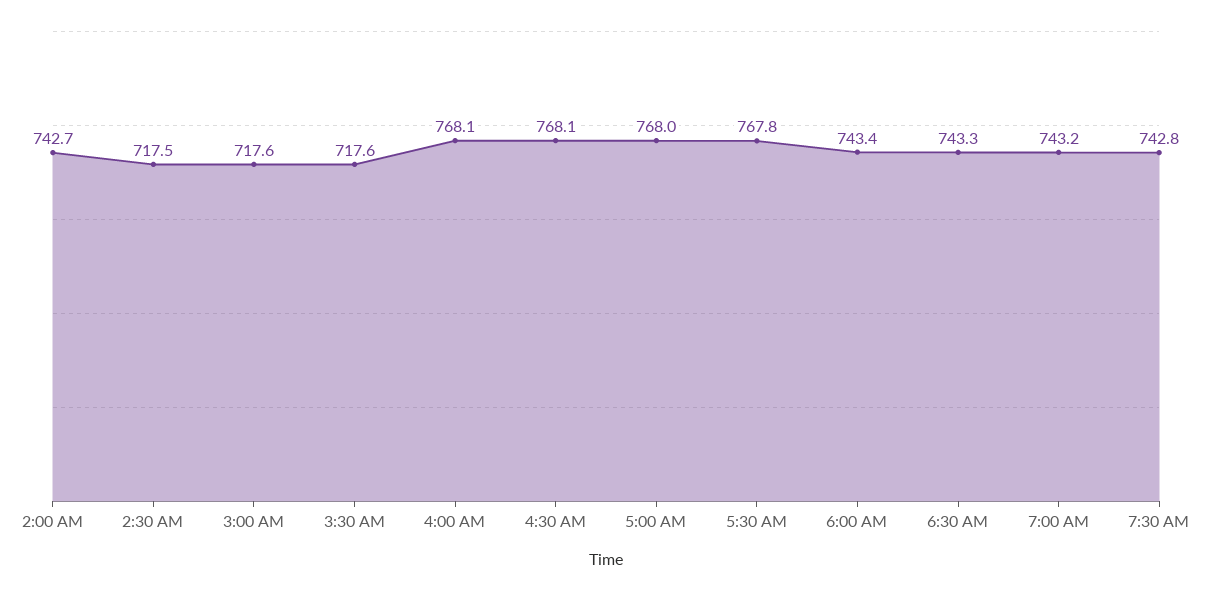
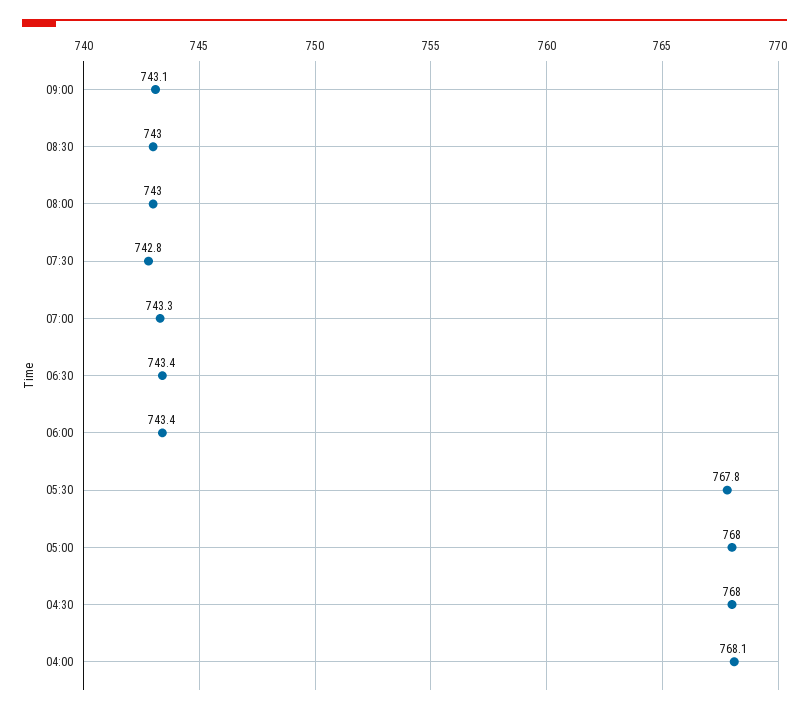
2:00 AM: 742.7 -> none
2:30 AM: 717.5 -> none
3:00 AM: 717.6 -> none
3:30 AM: 717.6 -> none
4:30 AM: 768.1 -> 768
6:30 AM: 743.3 -> 743.4
7:00 AM: 743.2 -> 743.3
09:00: none -> 743.1
08:30: none -> 743
08:00: none -> 743

